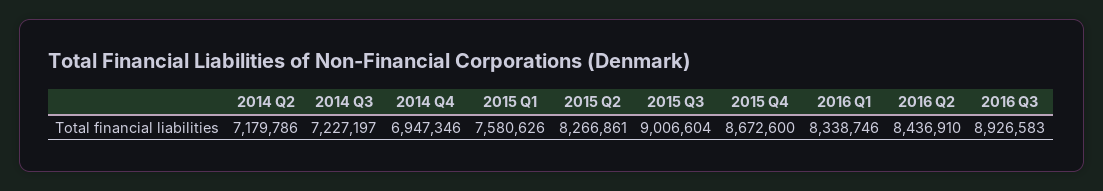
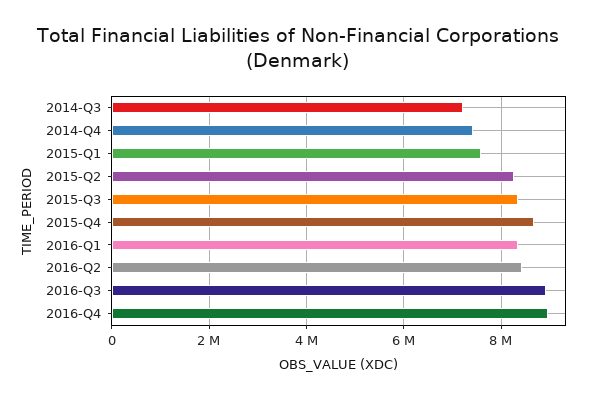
2014 Q2: 7179786 -> none
2014 Q4: 6947346 -> 7400000
2015 Q3: 9006604 -> 8400000
2016-Q4: none -> 9000000

